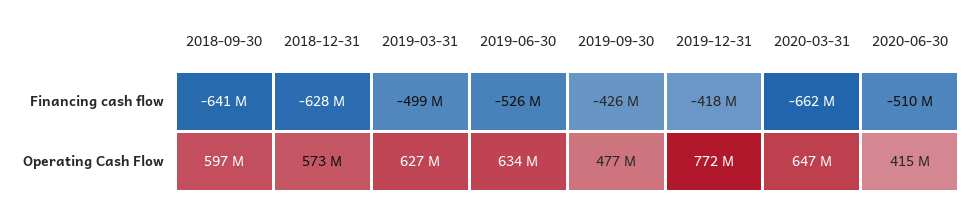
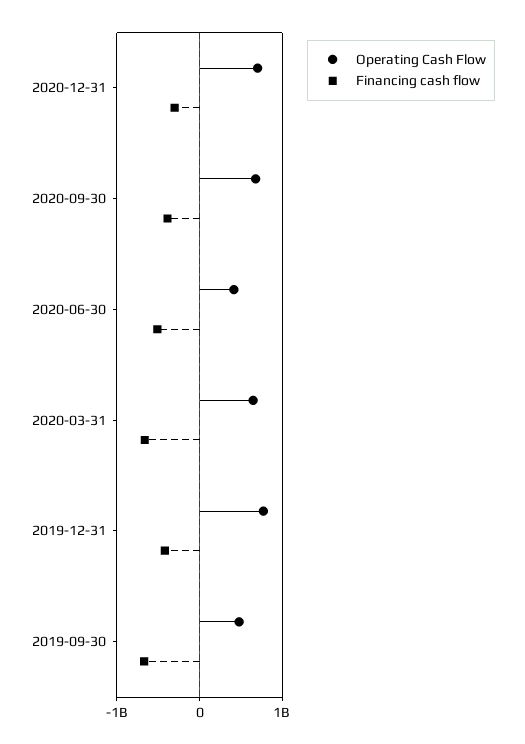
Financing cash flow, 2018-09-30: -641000000 -> none
Financing cash flow, 2018-12-31: -628000000 -> none
Financing cash flow, 2019-03-31: -499000000 -> none
Financing cash flow, 2019-06-30: -526000000 -> none
Financing cash flow, 2019-09-30: -426000000 -> -700000000
Operating Cash Flow, 2018-09-30: 597000000 -> none
Operating Cash Flow, 2018-12-31: 573000000 -> none
Operating Cash Flow, 2019-03-31: 627000000 -> none
Operating Cash Flow, 2019-06-30: 634000000 -> none
Operating Cash Flow, 2020-12-31: none -> 700000000
Financing cash flow, 2020-12-31: none -> -300000000
Operating Cash Flow, 2020-09-30: none -> 700000000
Financing cash flow, 2020-09-30: none -> -400000000

